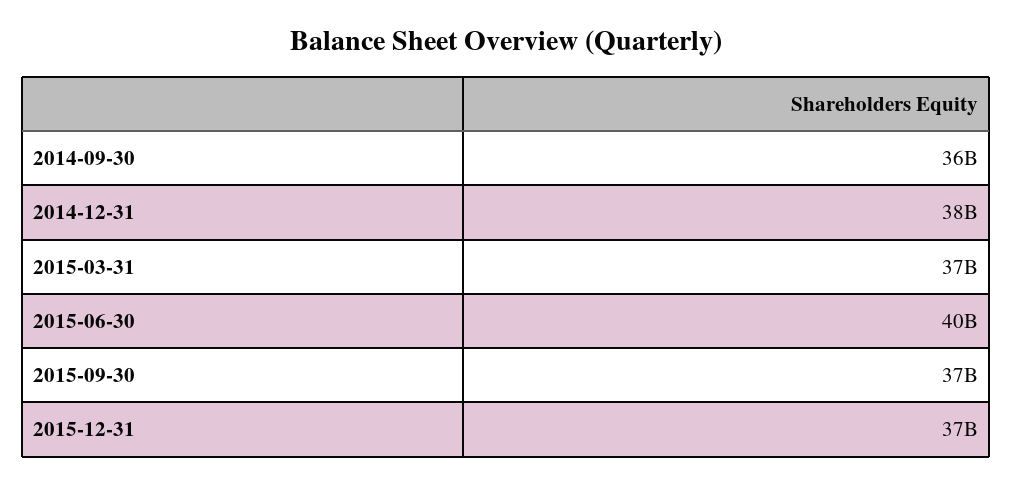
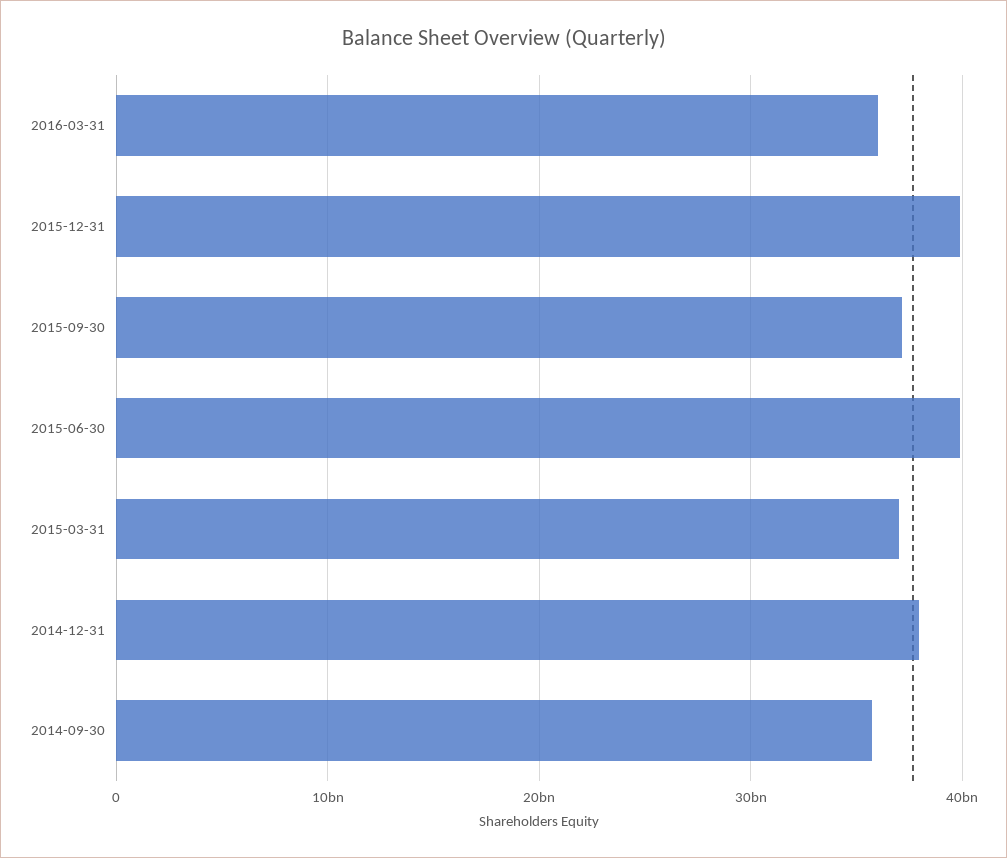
2015-12-31: 37000000000 -> 40000000000
2016-03-31: none -> 36000000000

